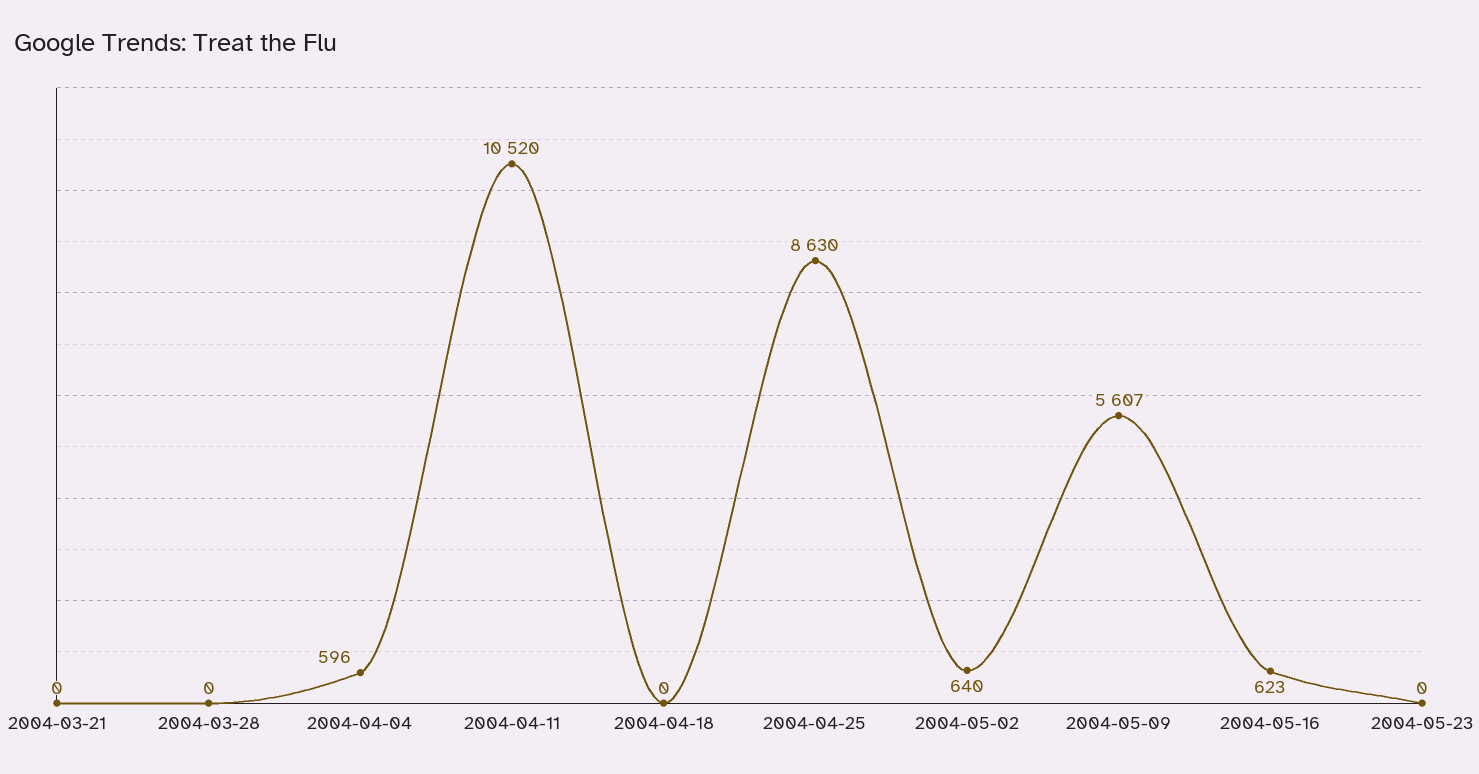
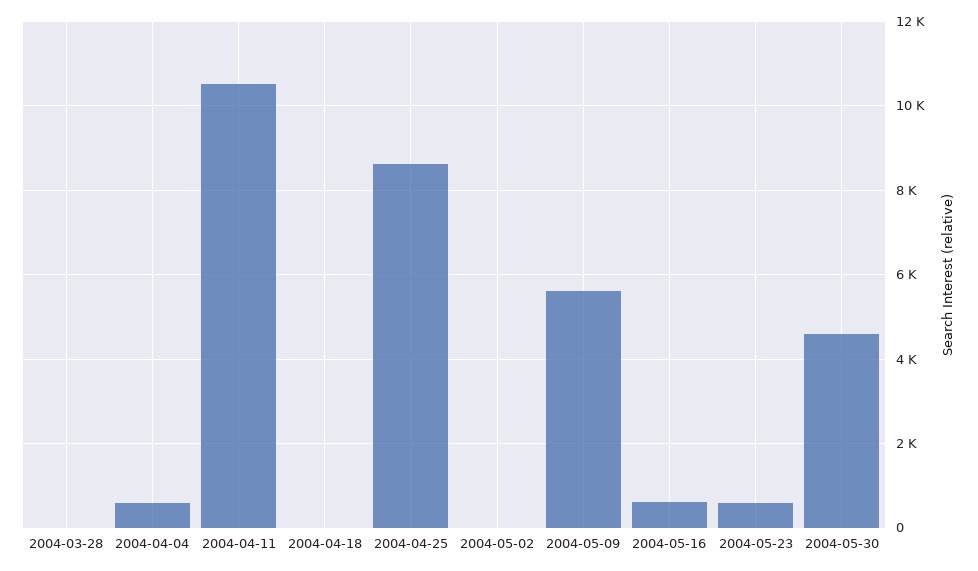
2004-03-21: 0 -> none
2004-05-02: 640 -> 0
2004-05-23: 0 -> 600
2004-05-30: none -> 4600

